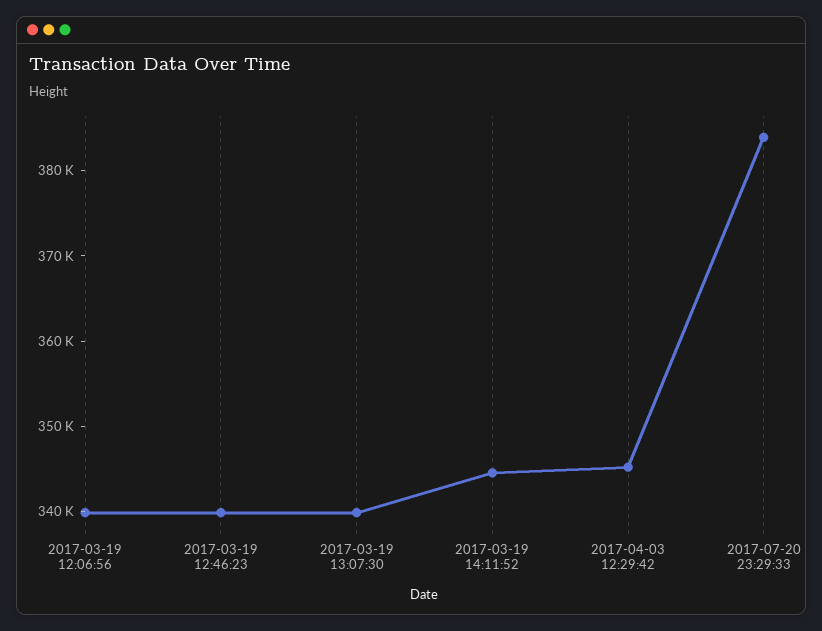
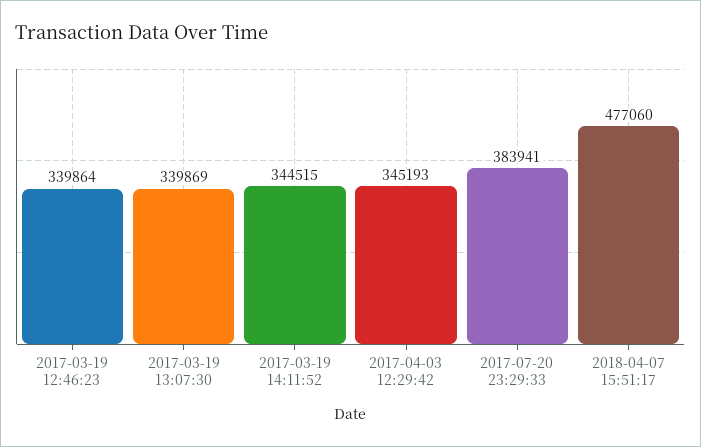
2017-03-19 12:06:56: 340000 -> none
2018-04-07 15:51:17: none -> 477060

